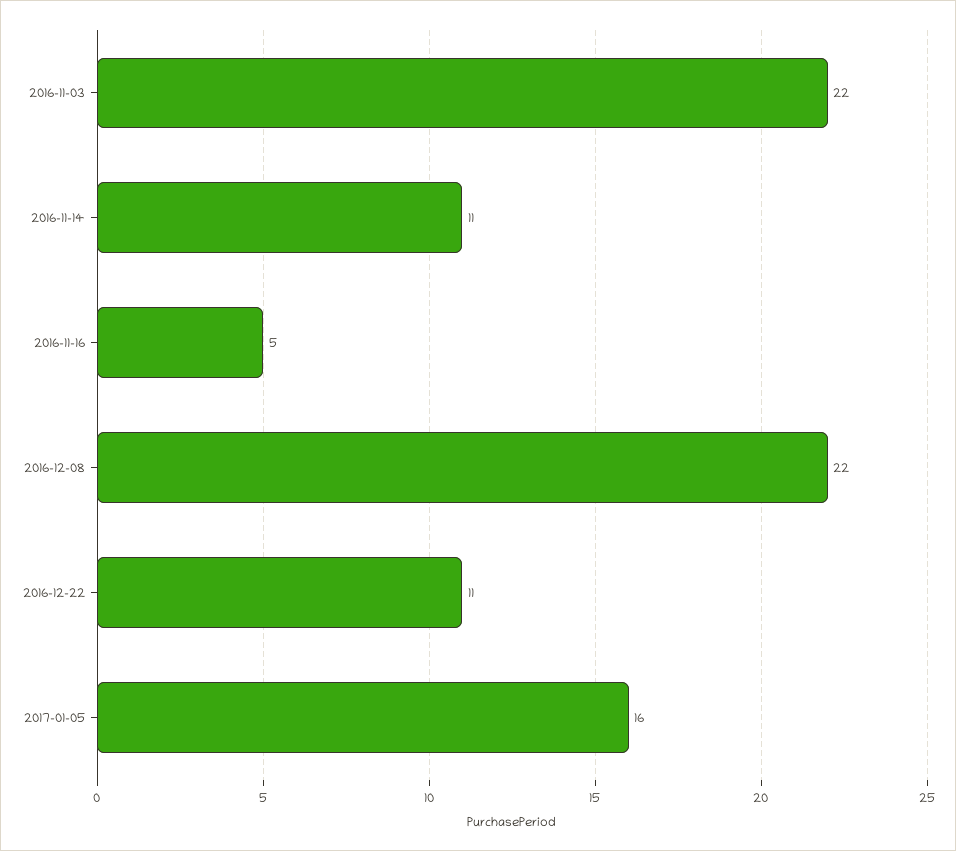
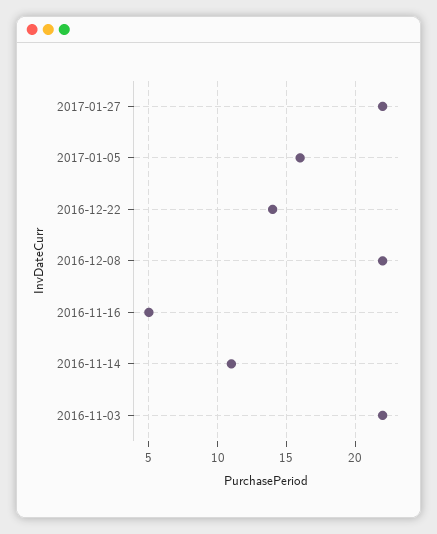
2016-12-22: 11 -> 14
2017-01-27: none -> 22

